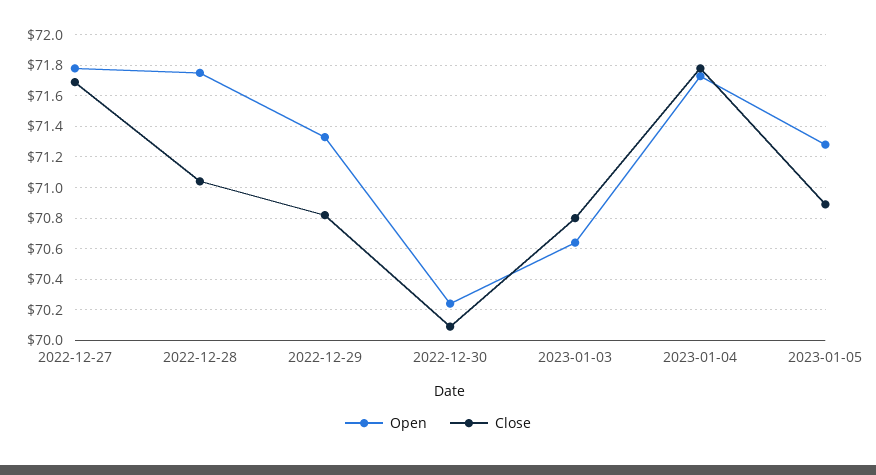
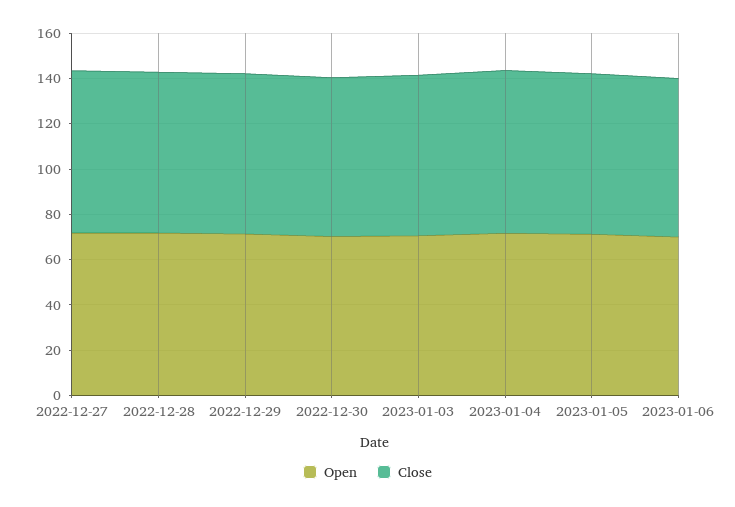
Open, 2023-01-06: none -> 70
Close, 2023-01-06: none -> 70

